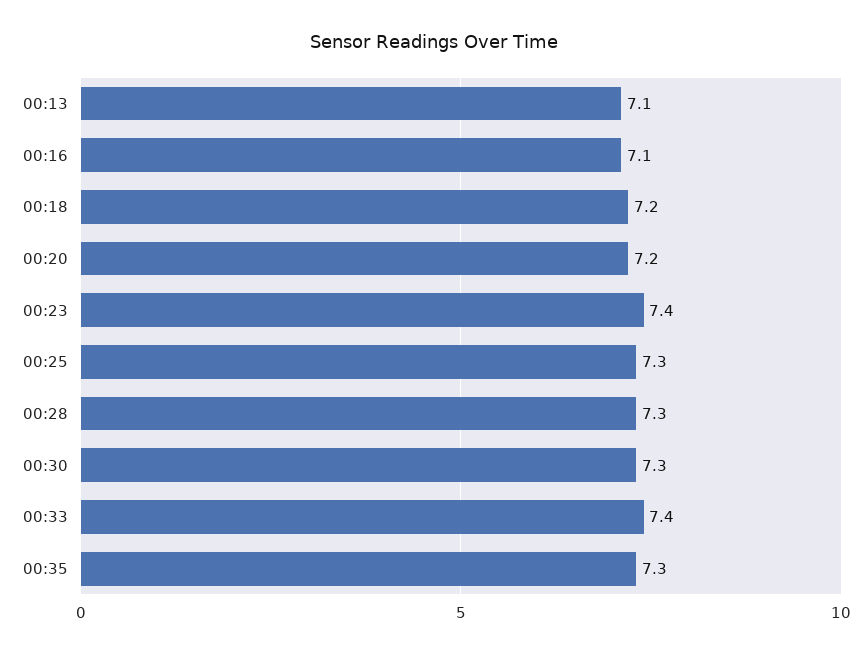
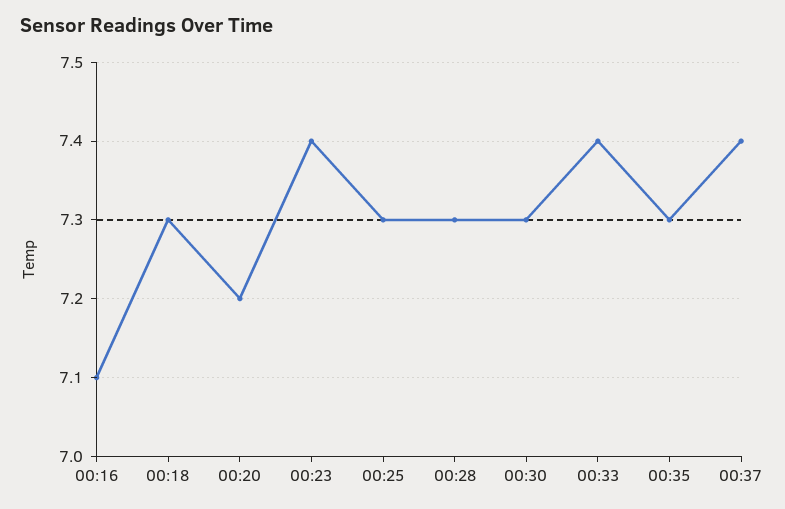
00:13: 7.1 -> none
00:18: 7.2 -> 7.3
00:37: none -> 7.4

